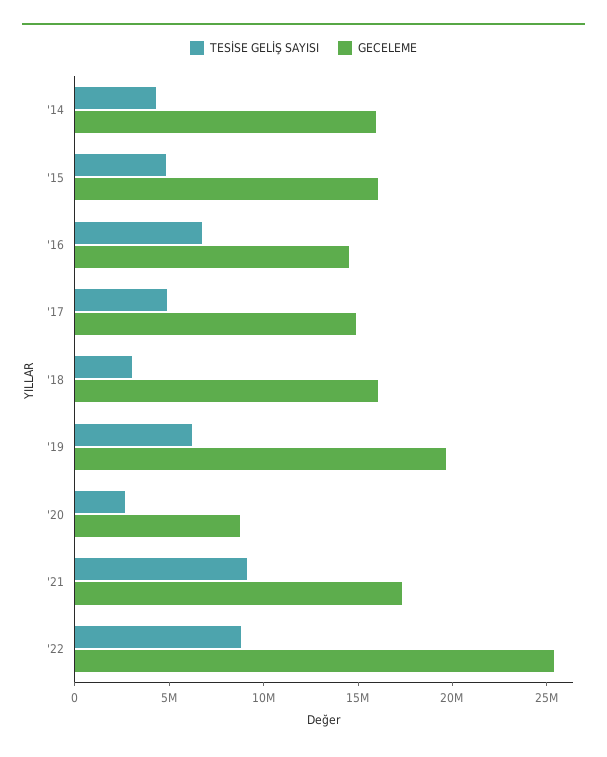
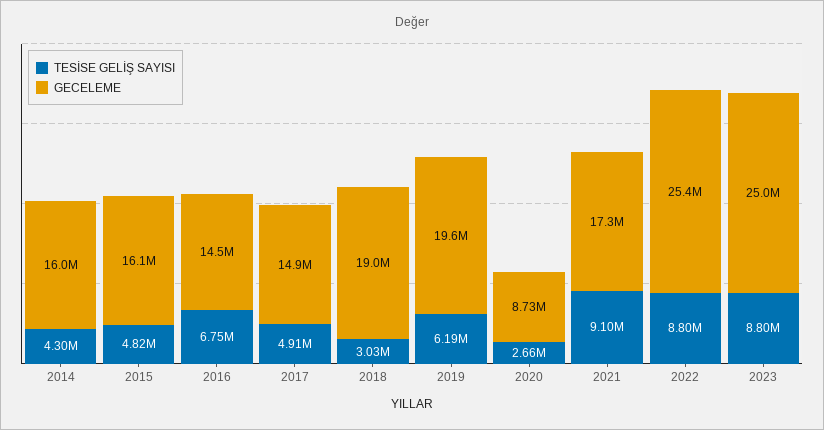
GECELEME, '18: 16000000 -> 19000000
TESİSE GELİŞ SAYISI, 2023: none -> 8800000
GECELEME, 2023: none -> 25000000

